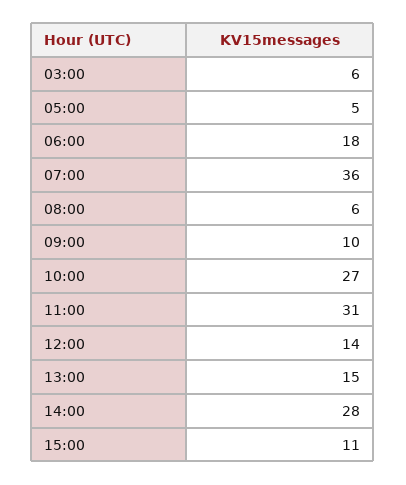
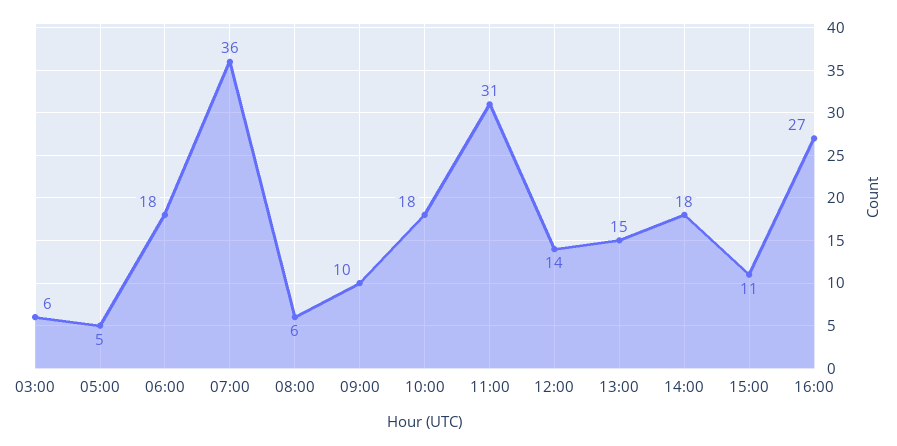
10:00: 27 -> 18
14:00: 28 -> 18
16:00: none -> 27

